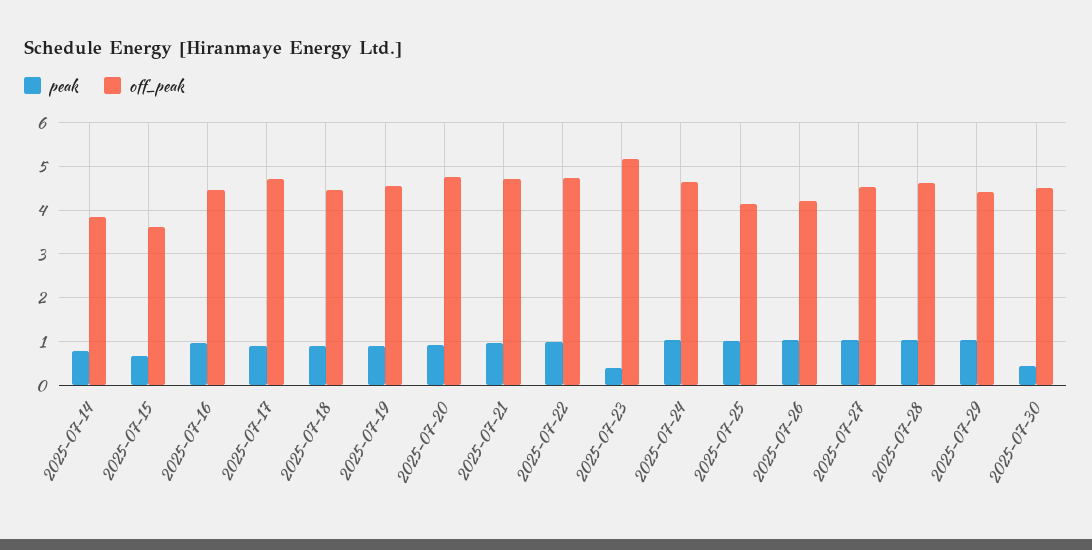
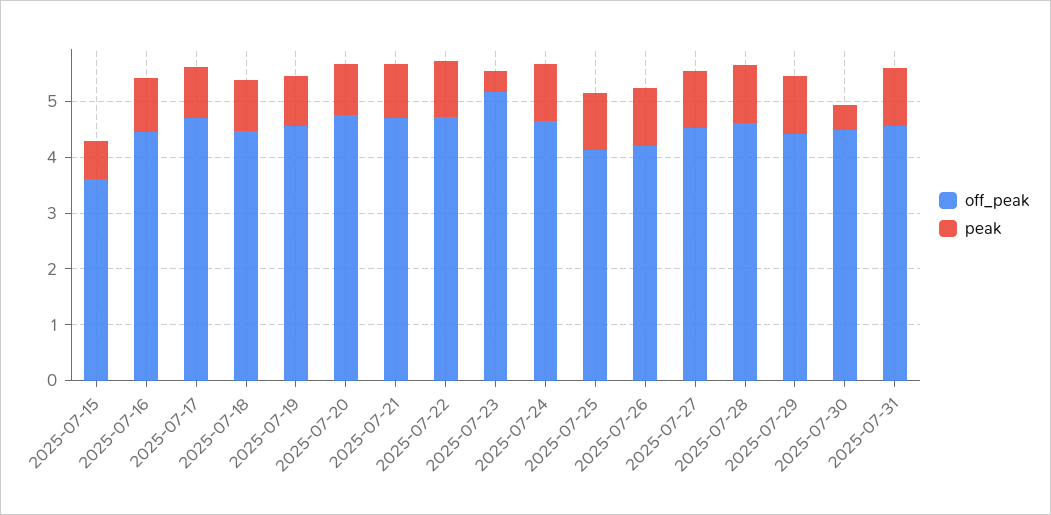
peak, 2025-07-14: 0.8 -> none
off_peak, 2025-07-14: 3.8 -> none
off_peak, 2025-07-31: none -> 4.6
peak, 2025-07-31: none -> 1

